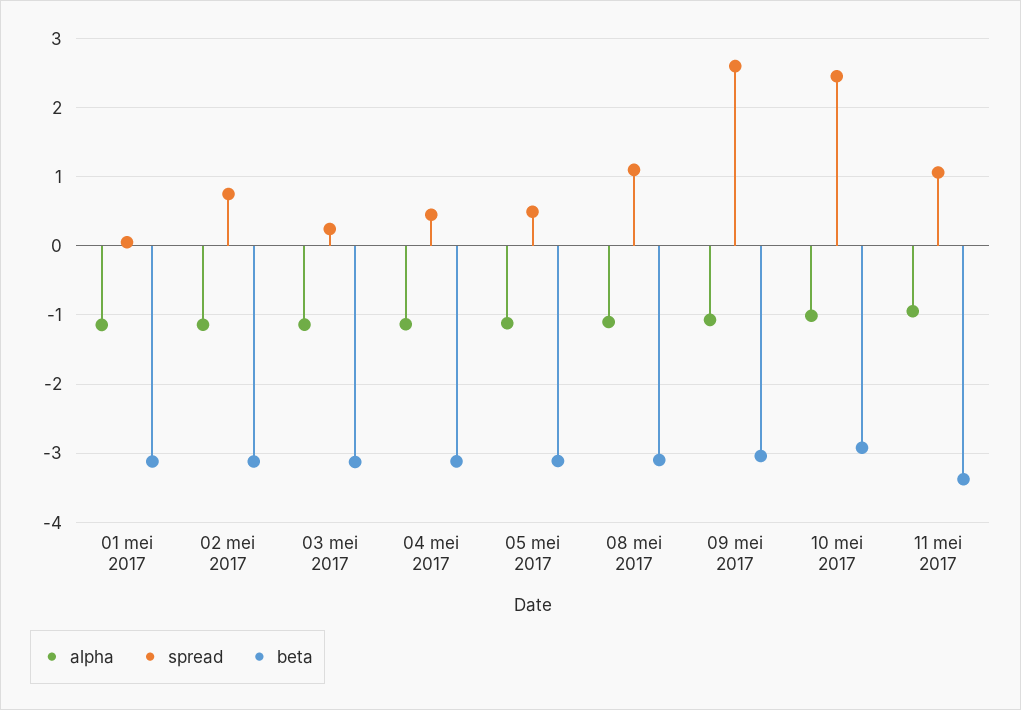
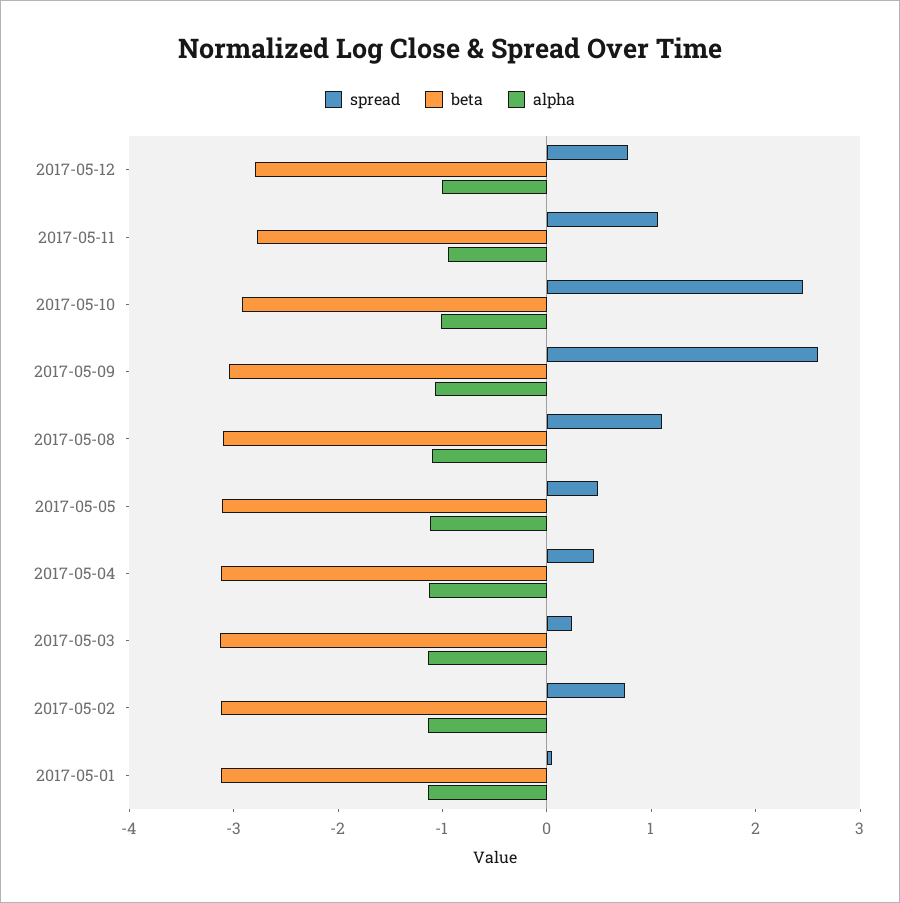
beta, 11 mei 2017: -3.4 -> -2.8
spread, 2017-05-12: none -> 0.8
beta, 2017-05-12: none -> -2.8
alpha, 2017-05-12: none -> -1

